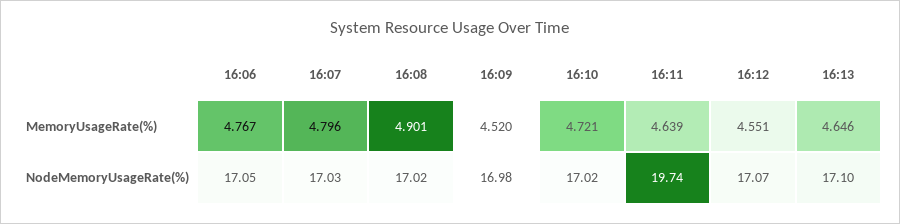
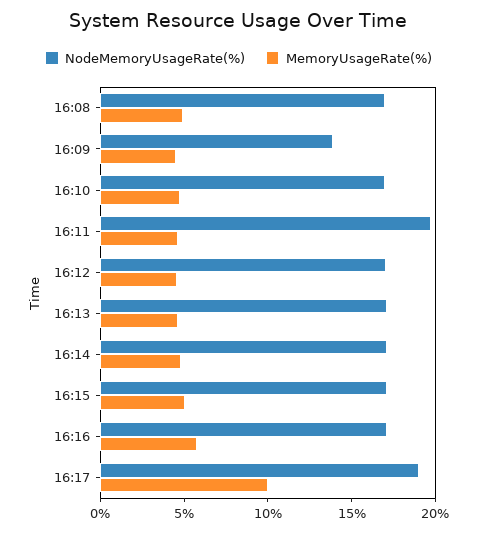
MemoryUsageRate(%), 16:06: 4.767 -> none
MemoryUsageRate(%), 16:07: 4.796 -> none
NodeMemoryUsageRate(%), 16:06: 17.05 -> none
NodeMemoryUsageRate(%), 16:07: 17.03 -> none
NodeMemoryUsageRate(%), 16:09: 16.98 -> 14
NodeMemoryUsageRate(%), 16:14: none -> 17
MemoryUsageRate(%), 16:14: none -> 5
NodeMemoryUsageRate(%), 16:15: none -> 17
MemoryUsageRate(%), 16:15: none -> 5
NodeMemoryUsageRate(%), 16:16: none -> 17
MemoryUsageRate(%), 16:16: none -> 6
NodeMemoryUsageRate(%), 16:17: none -> 19
MemoryUsageRate(%), 16:17: none -> 10

